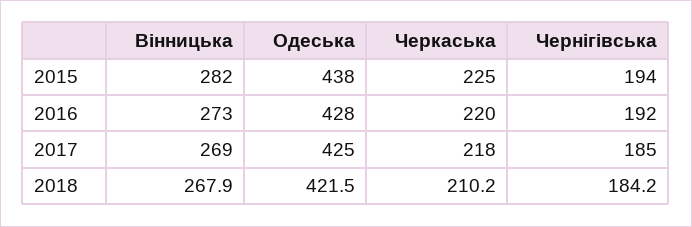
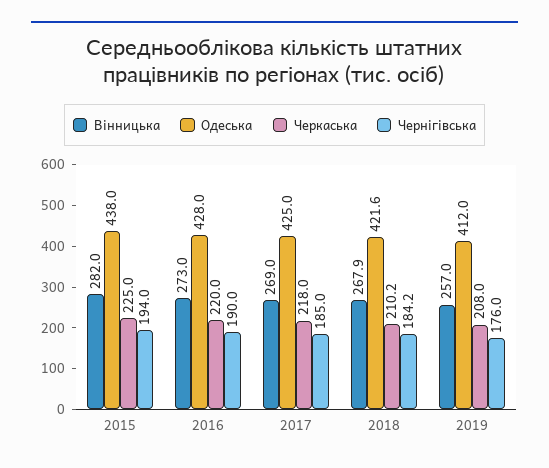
Чернігівська, 2016: 192 -> 190
Одеська, 2018: 421.5 -> 421.6
Вінницька, 2019: none -> 257
Одеська, 2019: none -> 412
Черкаська, 2019: none -> 208
Чернігівська, 2019: none -> 176

